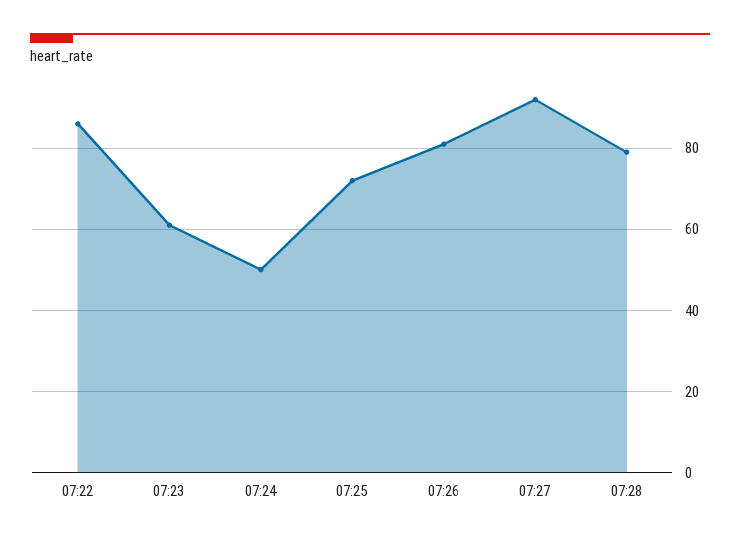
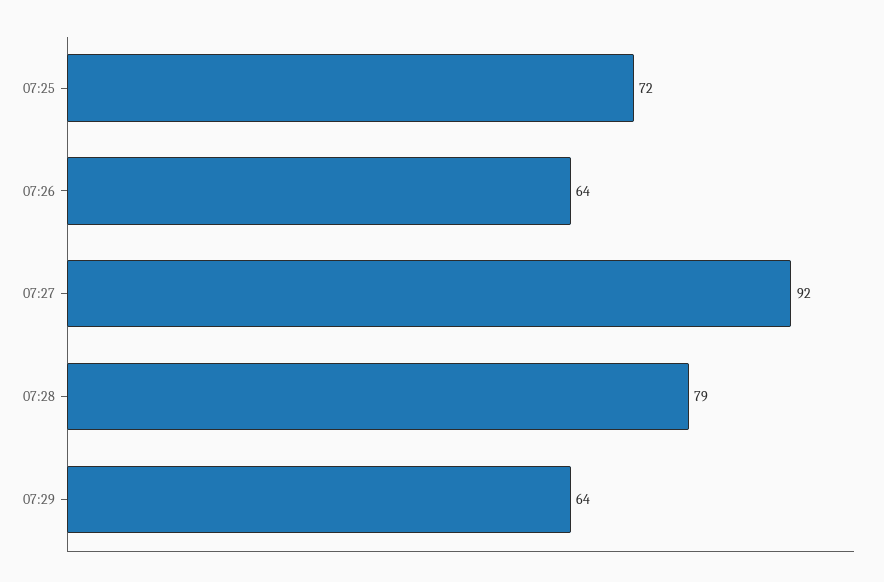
07:22: 85 -> none
07:23: 60 -> none
07:24: 50 -> none
07:26: 80 -> 64
07:29: none -> 64

